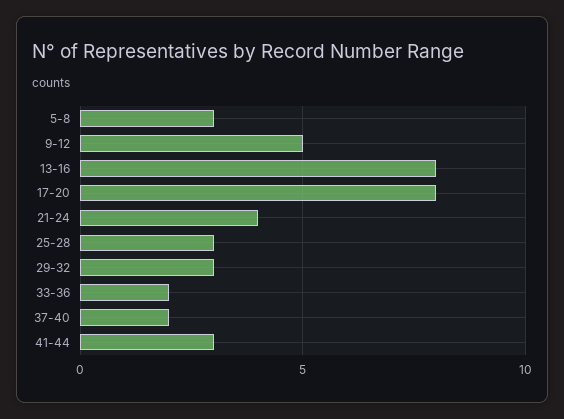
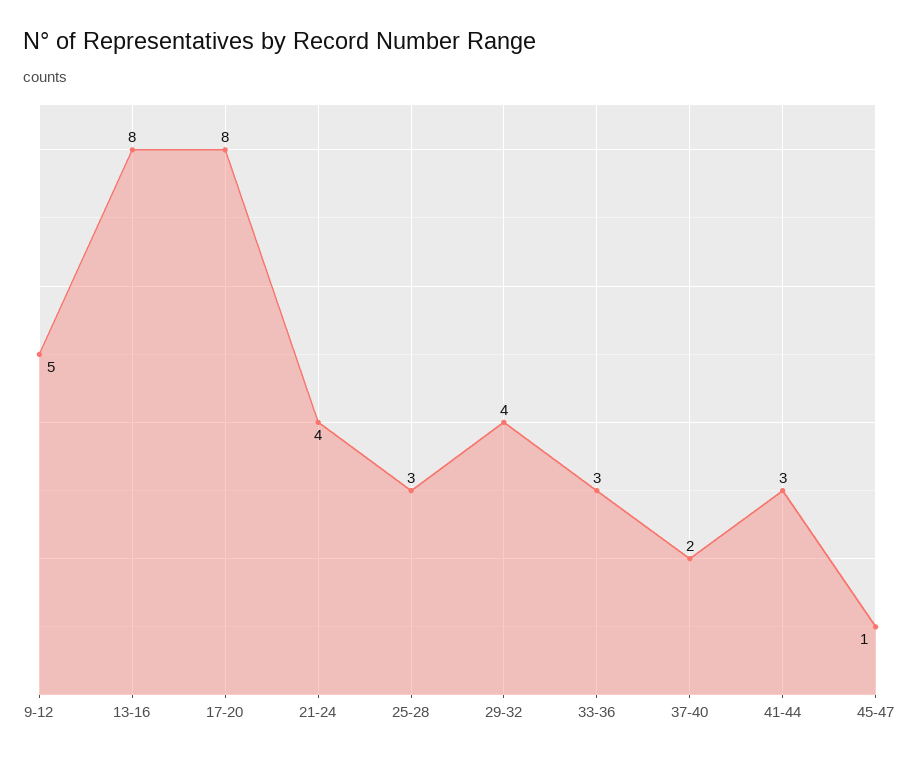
5-8: 3 -> none
29-32: 3 -> 4
33-36: 2 -> 3
45-47: none -> 1

